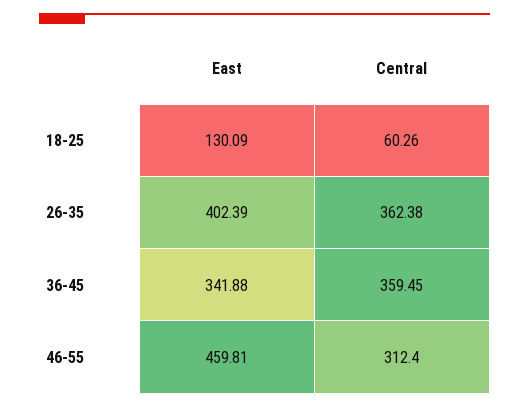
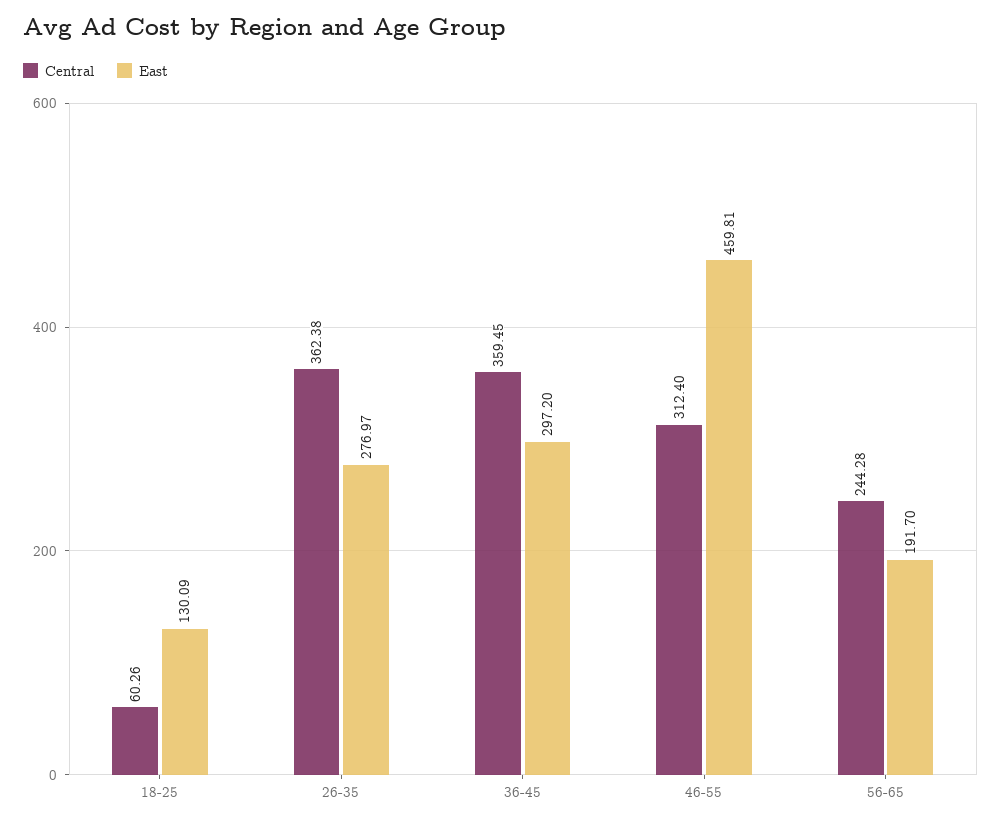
East, 26-35: 402.39 -> 276.97
East, 36-45: 341.88 -> 297.2
Central, 56-65: none -> 244.28
East, 56-65: none -> 191.7

